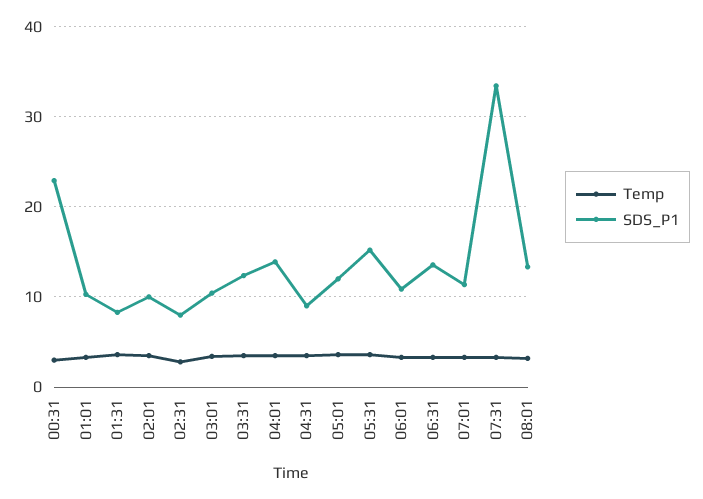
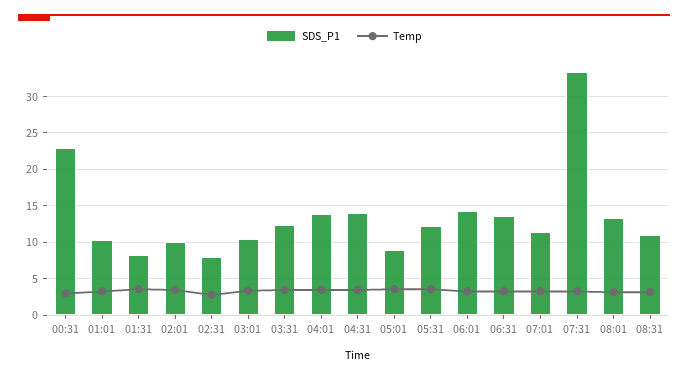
SDS_P1, 04:31: 9 -> 14
SDS_P1, 05:01: 12 -> 9
SDS_P1, 05:31: 15 -> 12
SDS_P1, 06:01: 11 -> 14
SDS_P1, 08:31: none -> 11
Temp, 08:31: none -> 3

